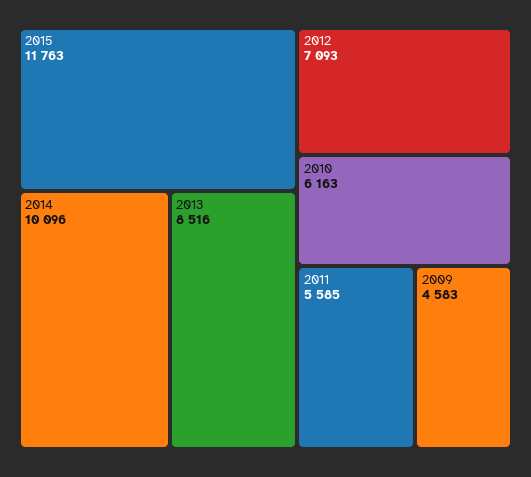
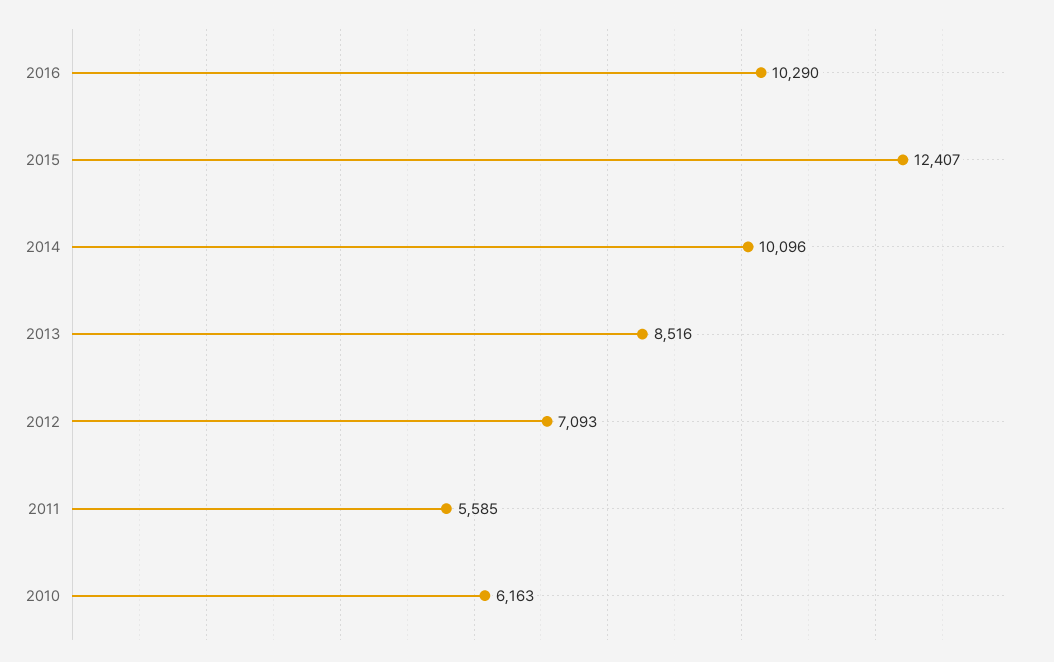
2015: 11763 -> 12407
2009: 4583 -> none
2016: none -> 10290

